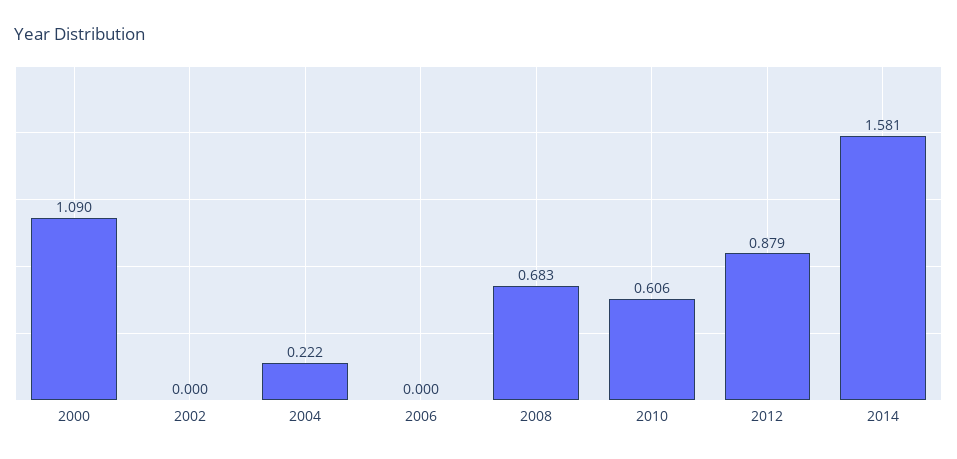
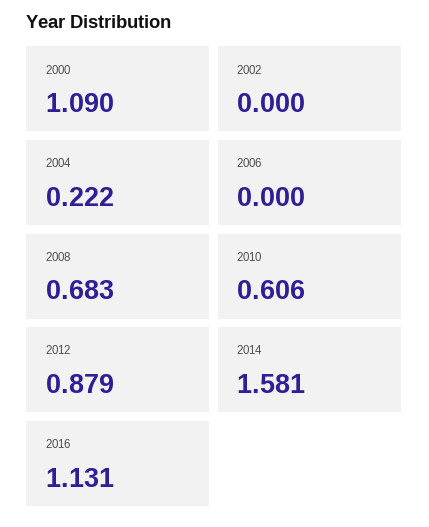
2016: none -> 1.131

